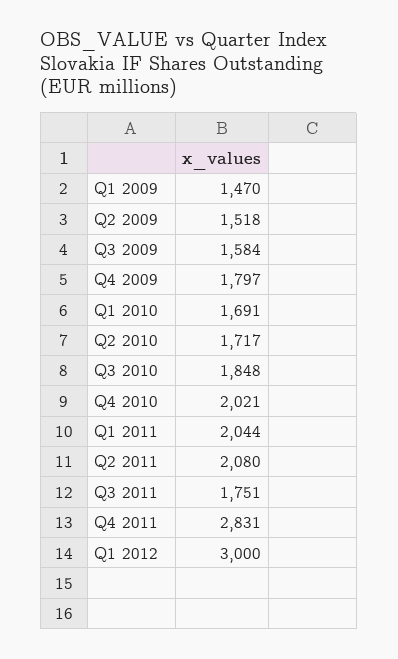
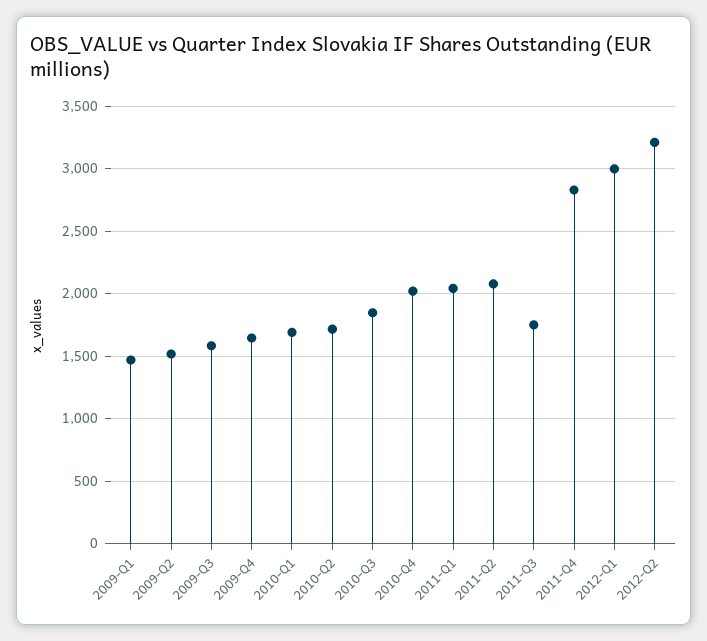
Q4 2009: 1797 -> 1650
2012-Q2: none -> 3200

